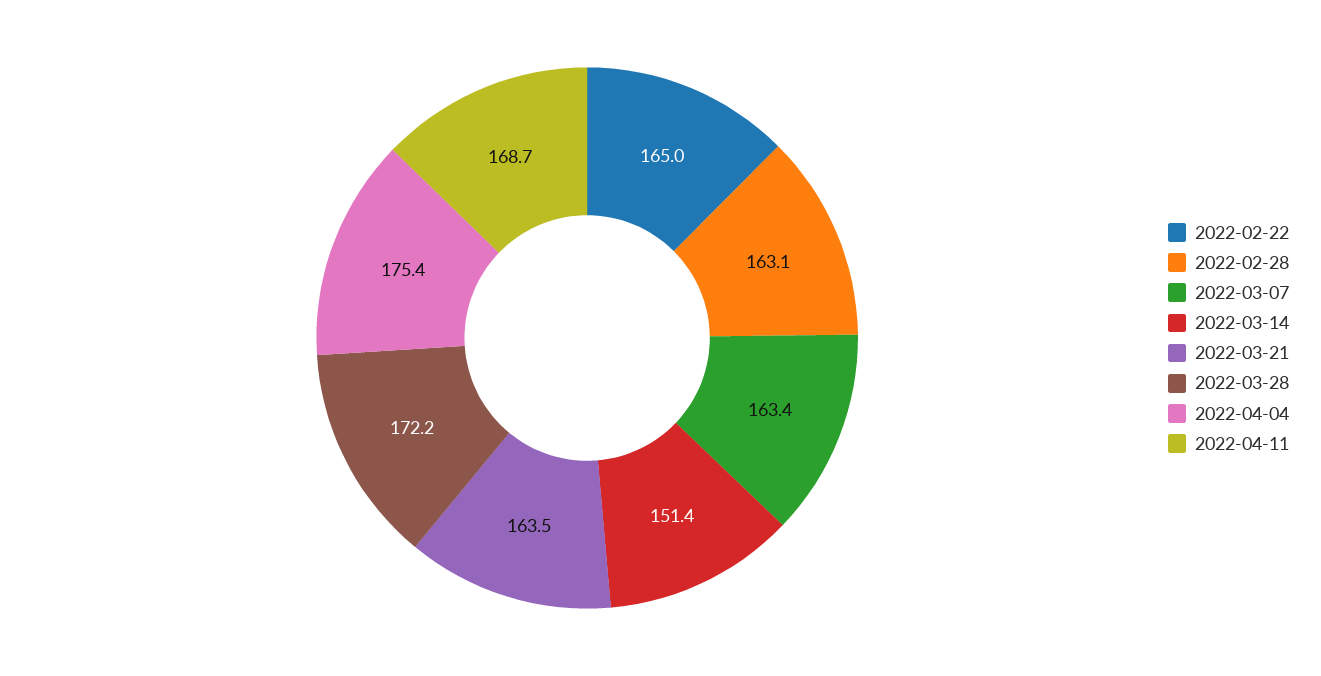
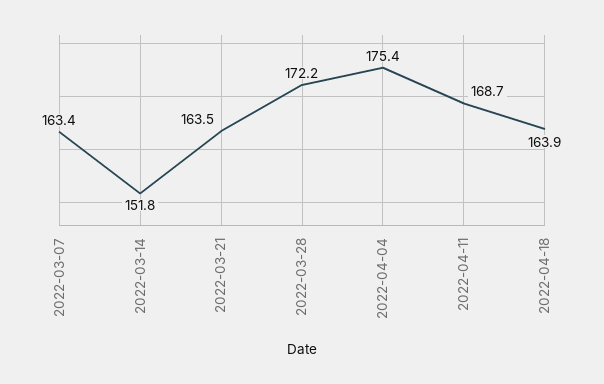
2022-02-22: 165 -> none
2022-02-28: 163.1 -> none
2022-03-14: 151.4 -> 151.8
2022-04-18: none -> 163.9

